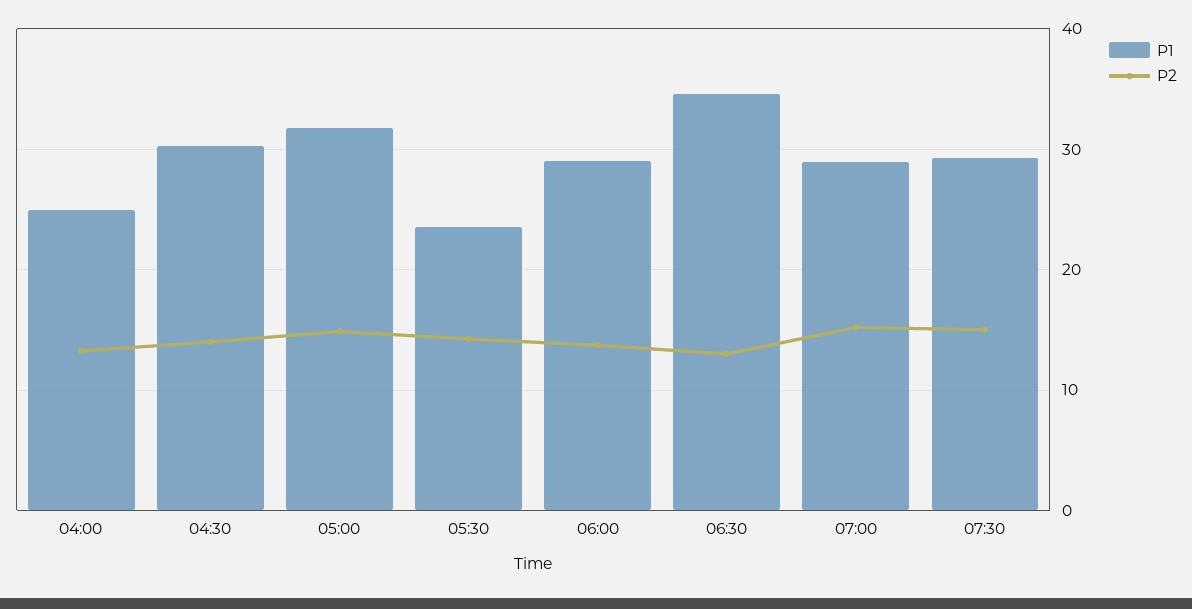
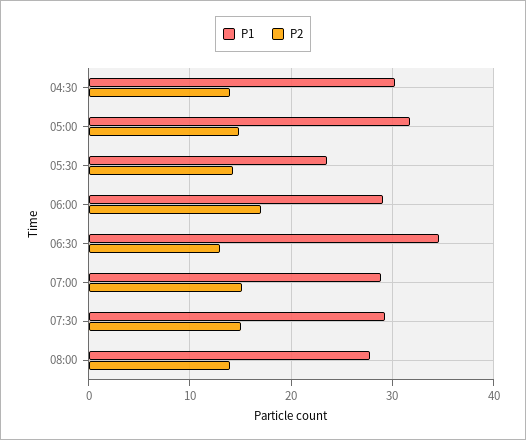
P1, 04:00: 25 -> none
P2, 04:00: 13 -> none
P2, 06:00: 14 -> 17
P1, 08:00: none -> 28
P2, 08:00: none -> 14

